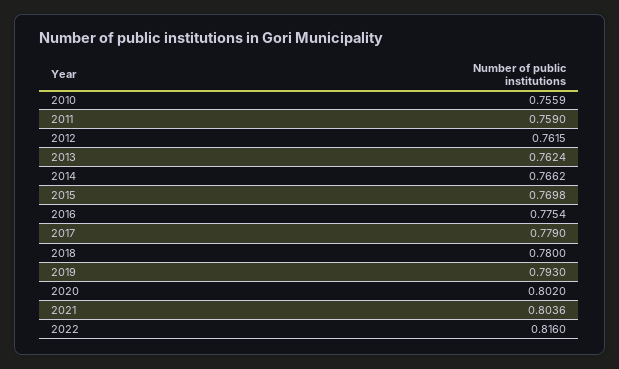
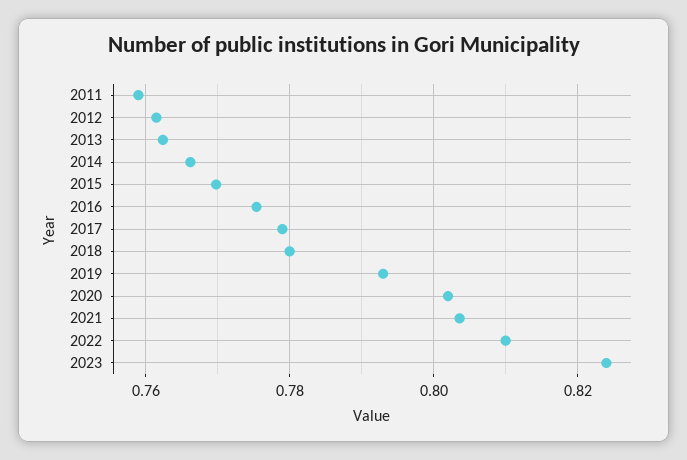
2010: 0.7559 -> none
2022: 0.816 -> 0.81
2023: none -> 0.824

